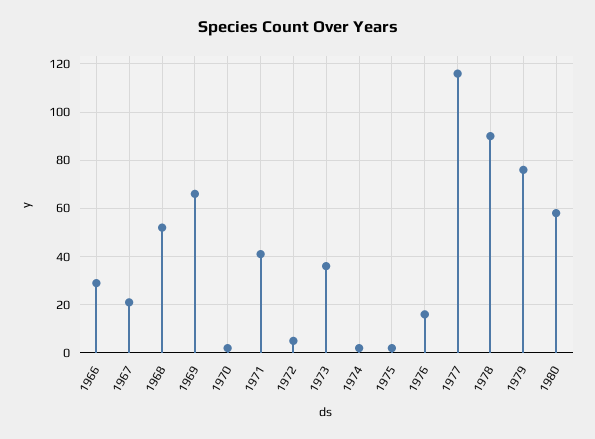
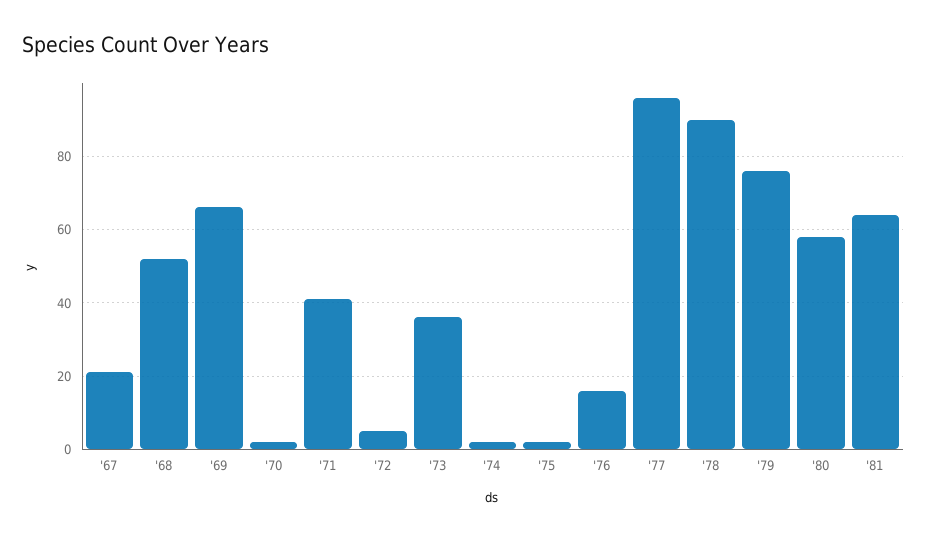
1966: 30 -> none
1977: 115 -> 95
'81: none -> 65

